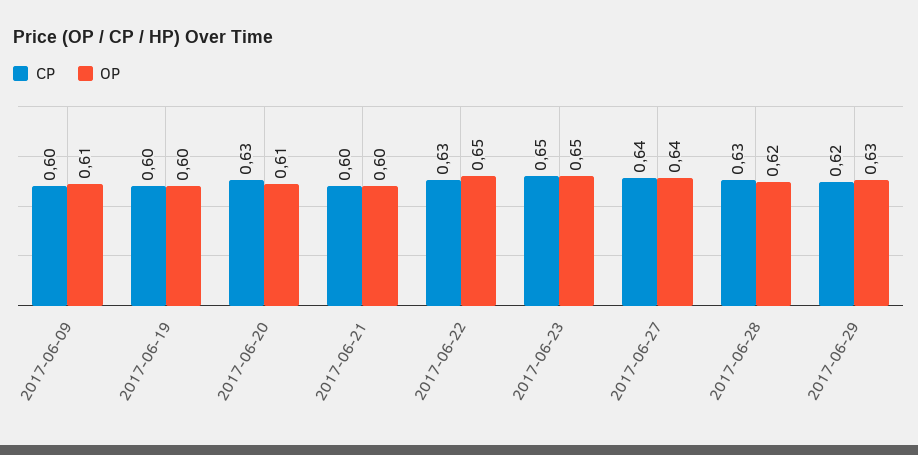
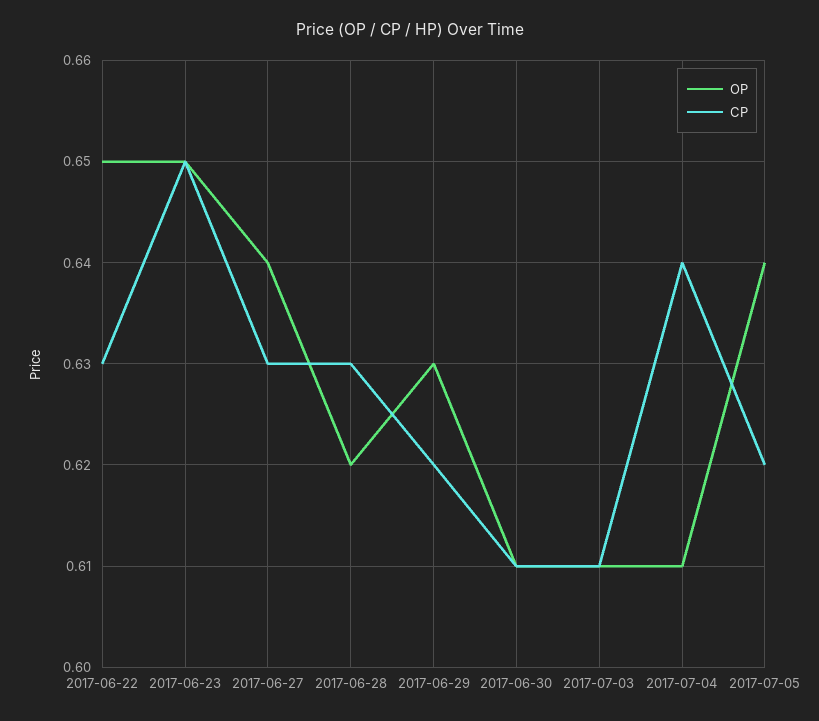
CP, 2017-06-09: 0.6 -> none
OP, 2017-06-09: 0.61 -> none
CP, 2017-06-19: 0.6 -> none
OP, 2017-06-19: 0.6 -> none
CP, 2017-06-20: 0.63 -> none
OP, 2017-06-20: 0.61 -> none
CP, 2017-06-21: 0.6 -> none
OP, 2017-06-21: 0.6 -> none
CP, 2017-06-27: 0.64 -> 0.63
OP, 2017-06-30: none -> 0.61
CP, 2017-06-30: none -> 0.61
OP, 2017-07-03: none -> 0.61
CP, 2017-07-03: none -> 0.61
OP, 2017-07-04: none -> 0.61
CP, 2017-07-04: none -> 0.64
OP, 2017-07-05: none -> 0.64
CP, 2017-07-05: none -> 0.62

